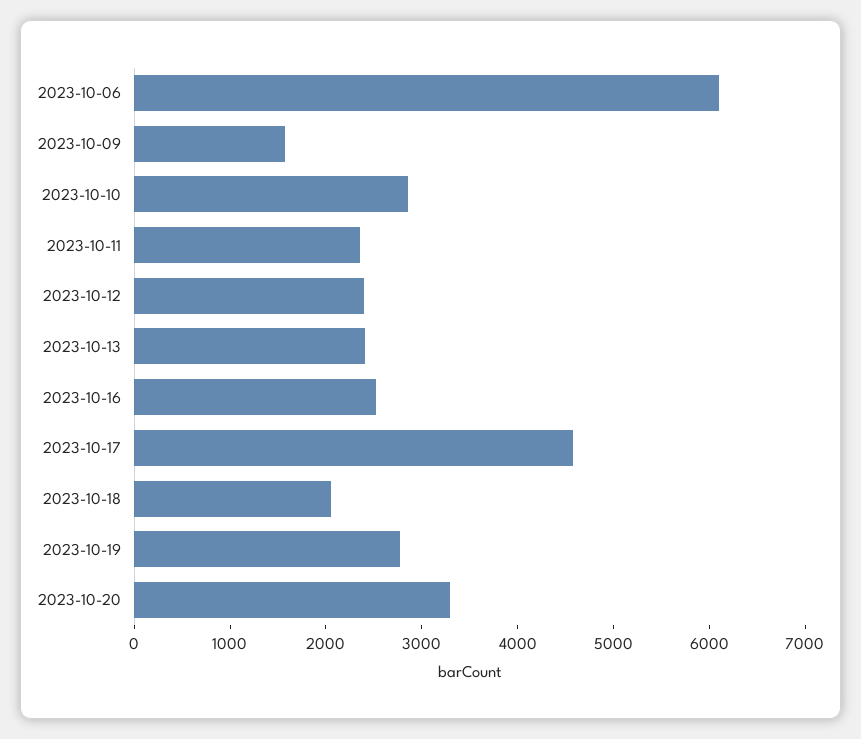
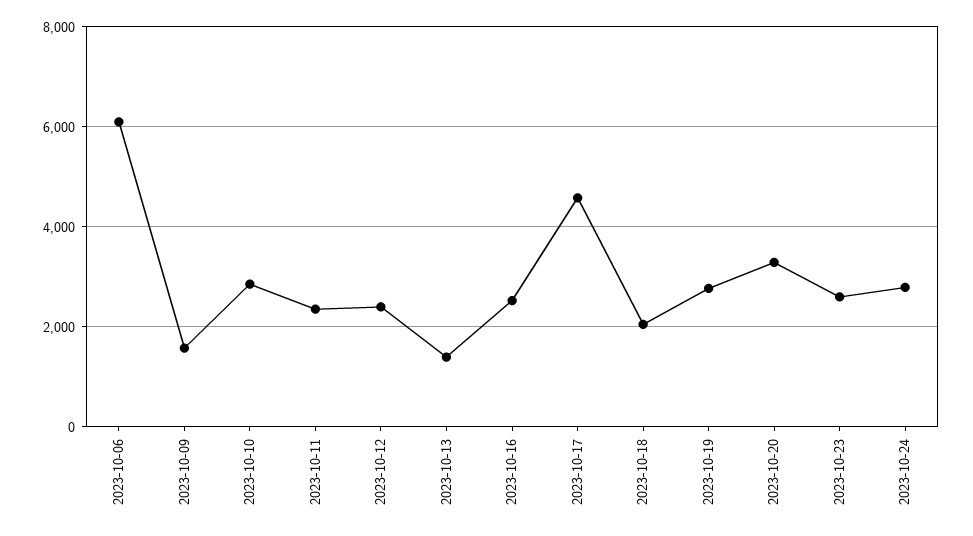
2023-10-13: 2400 -> 1400
2023-10-23: none -> 2600
2023-10-24: none -> 2800

